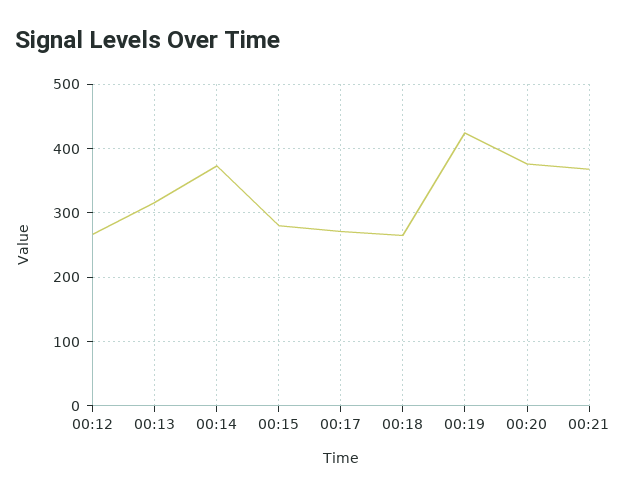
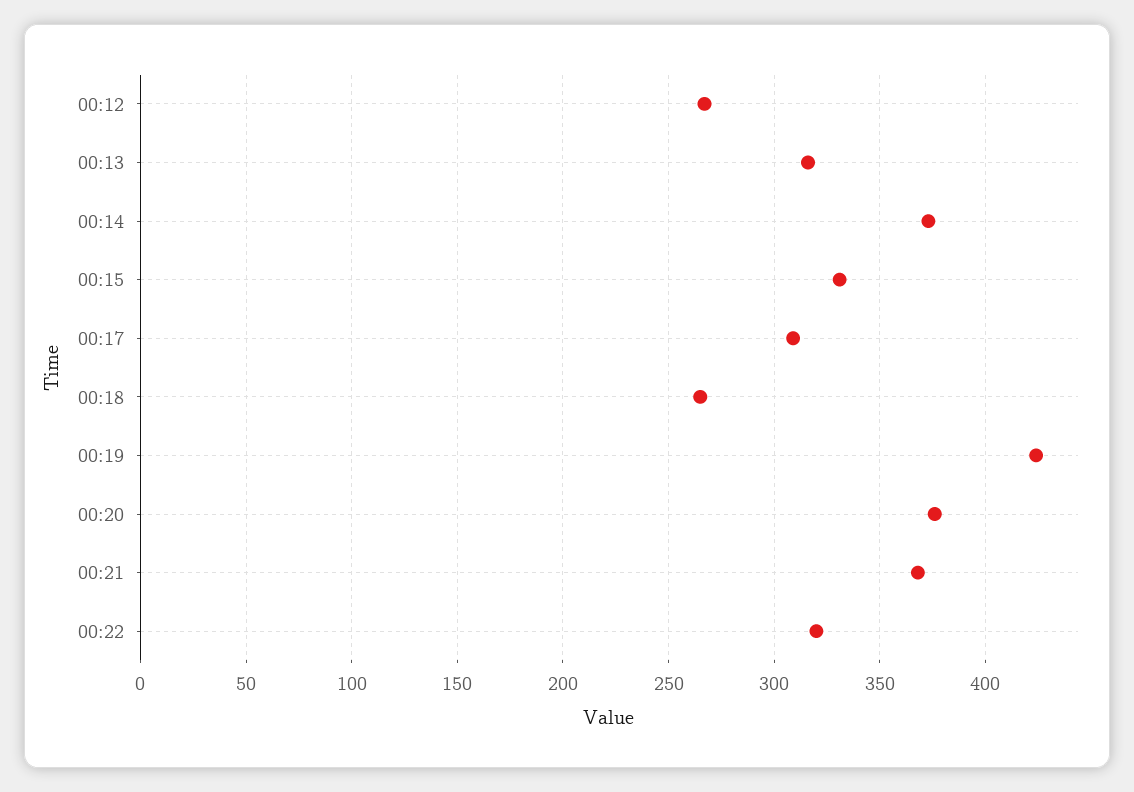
00:15: 280 -> 330
00:17: 270 -> 310
00:22: none -> 320

